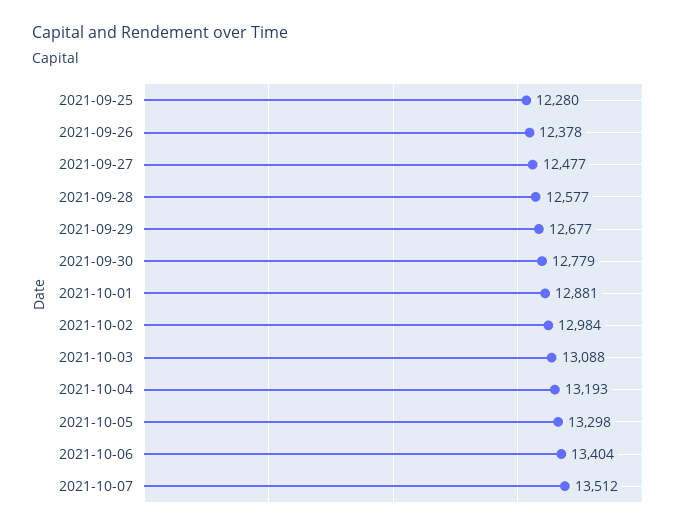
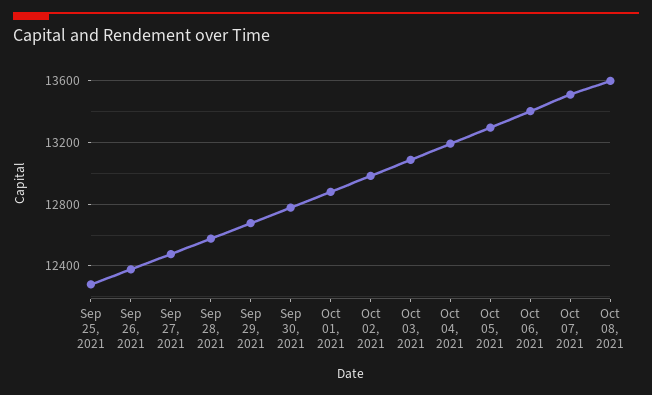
Oct 08, 2021: none -> 13600

